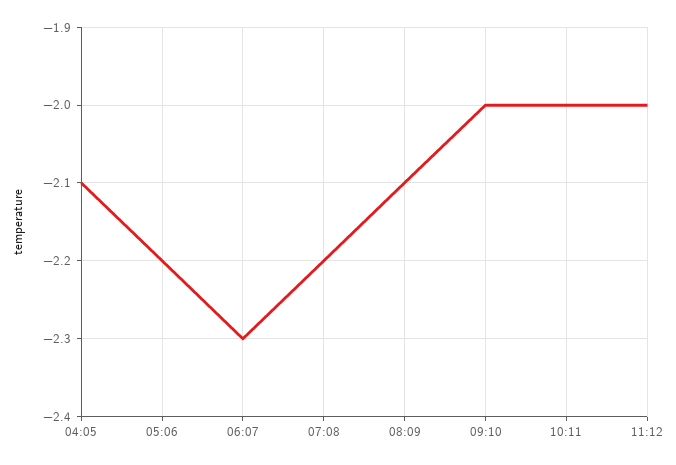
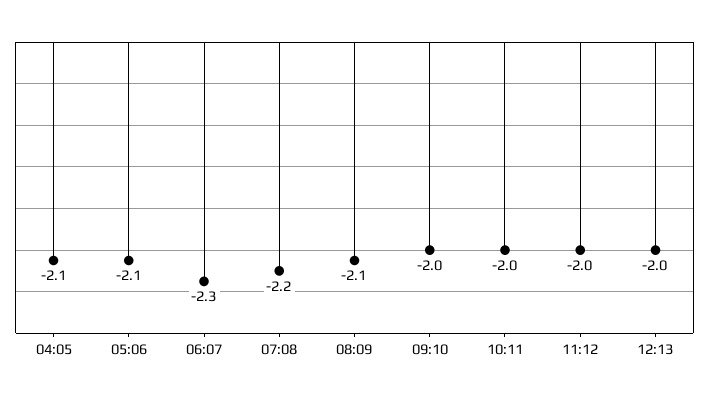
05:06: -2.2 -> -2.1
12:13: none -> -2

